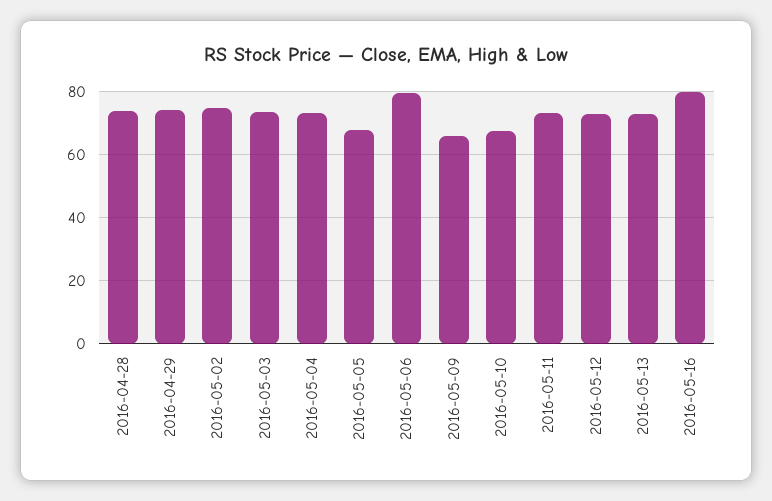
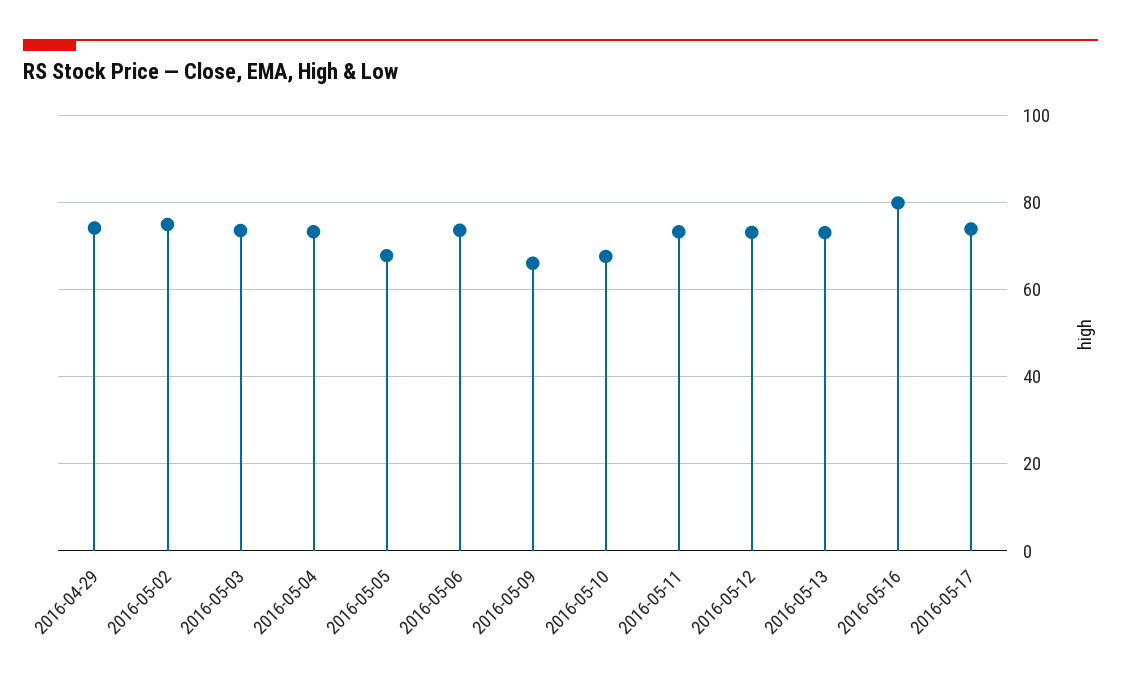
2016-04-28: 74 -> none
2016-05-06: 80 -> 74
2016-05-17: none -> 74

